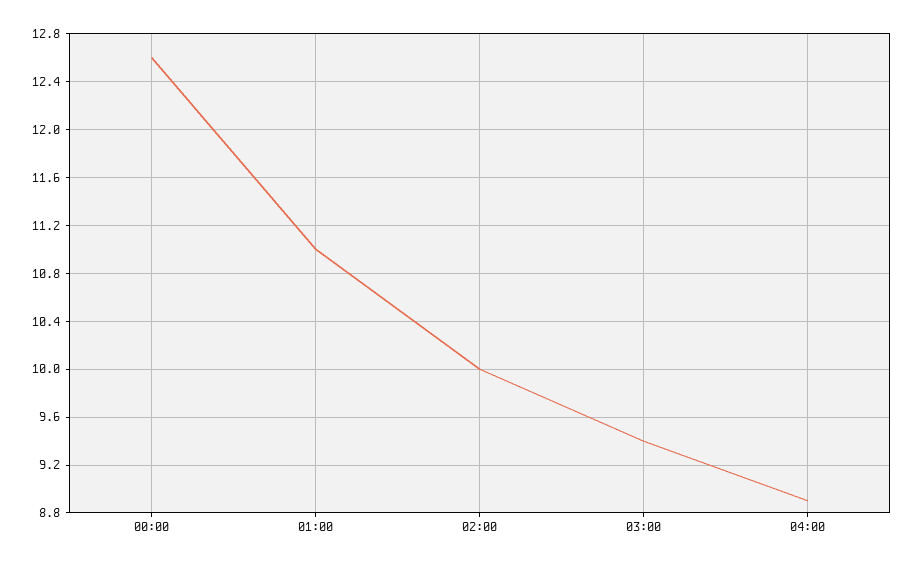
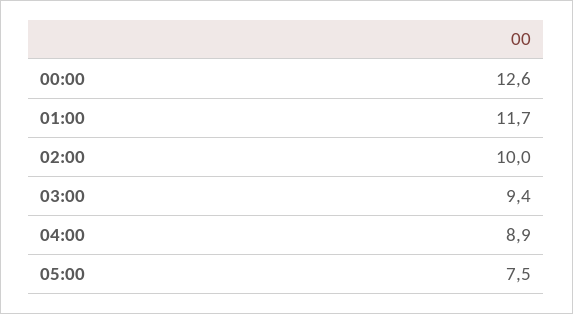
01:00: 11 -> 11.7
05:00: none -> 7.5

